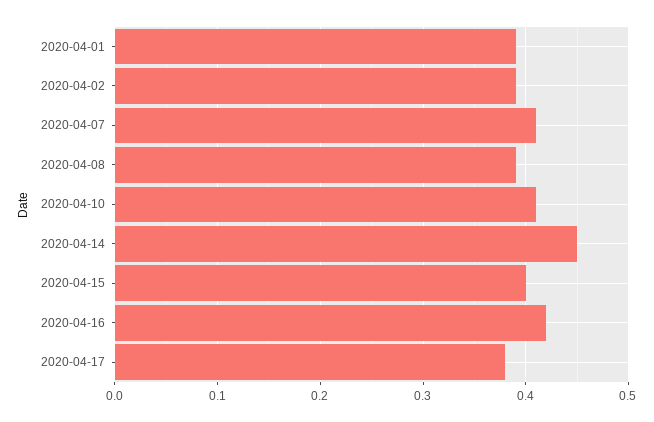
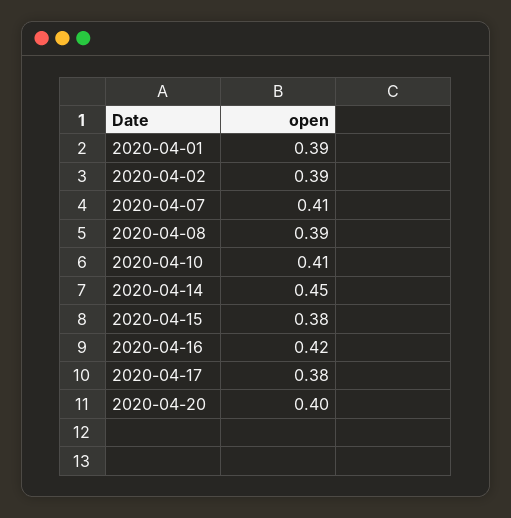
2020-04-15: 0.4 -> 0.38
2020-04-20: none -> 0.4

